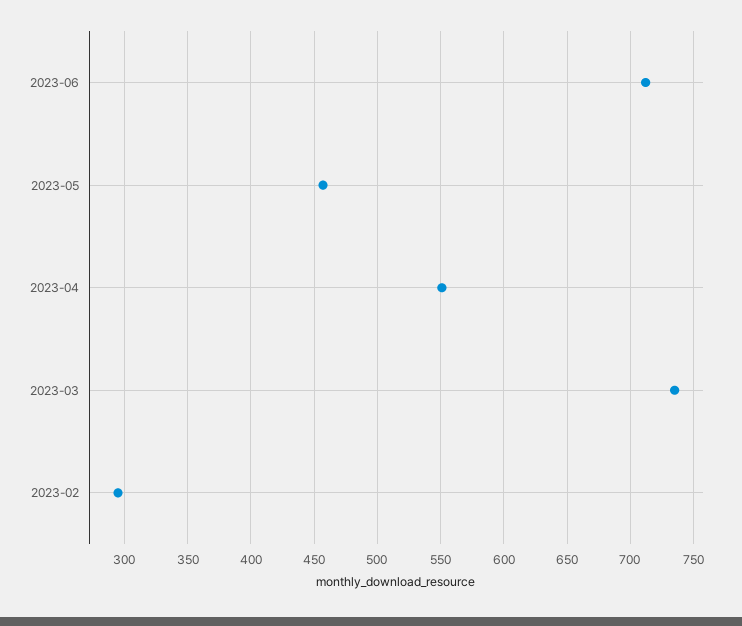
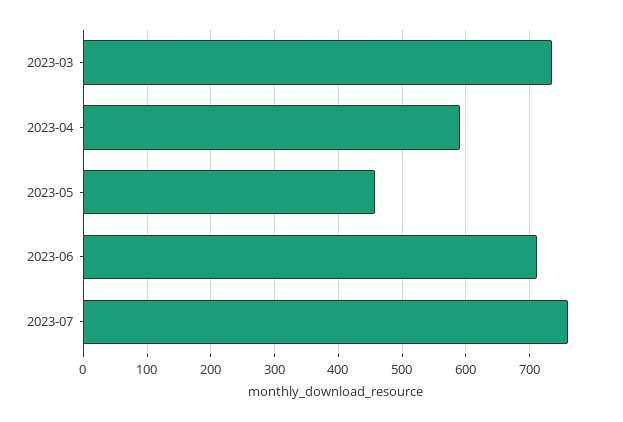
2023-04: 550 -> 590
2023-02: 295 -> none
2023-07: none -> 760

